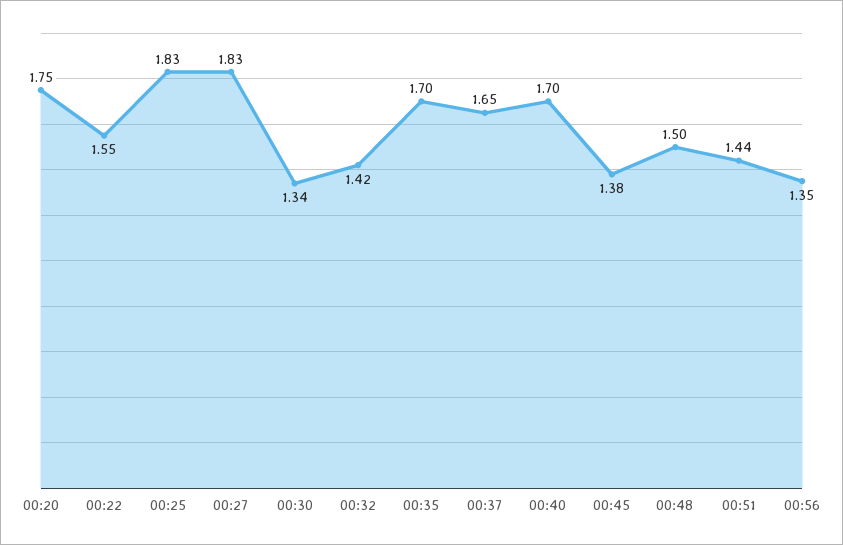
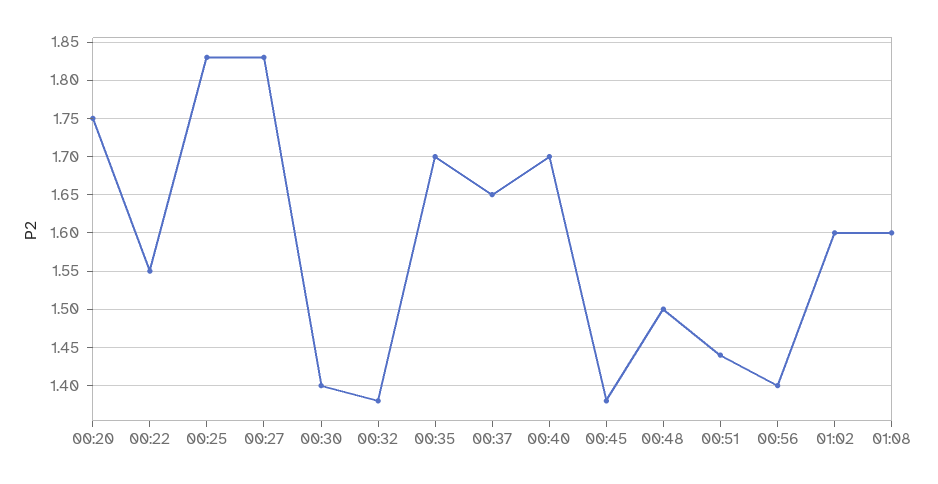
00:30: 1.34 -> 1.4
00:32: 1.42 -> 1.38
00:56: 1.35 -> 1.4
01:02: none -> 1.6
01:08: none -> 1.6

